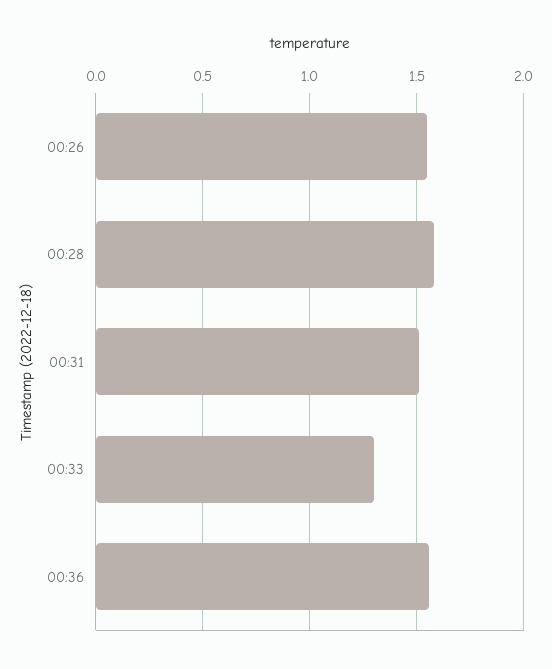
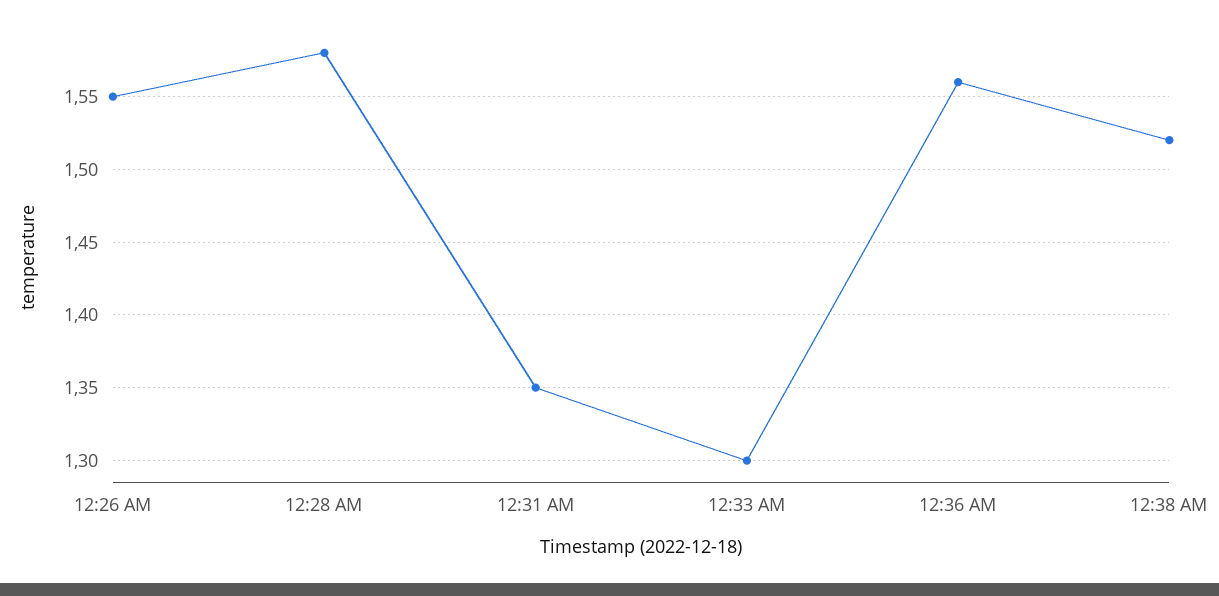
00:31: 1.5 -> 1.35
12:38 AM: none -> 1.52

